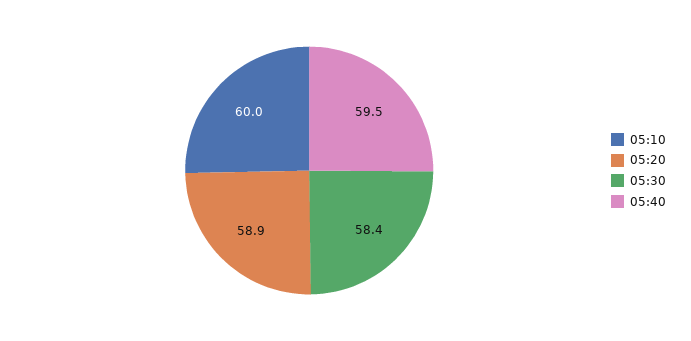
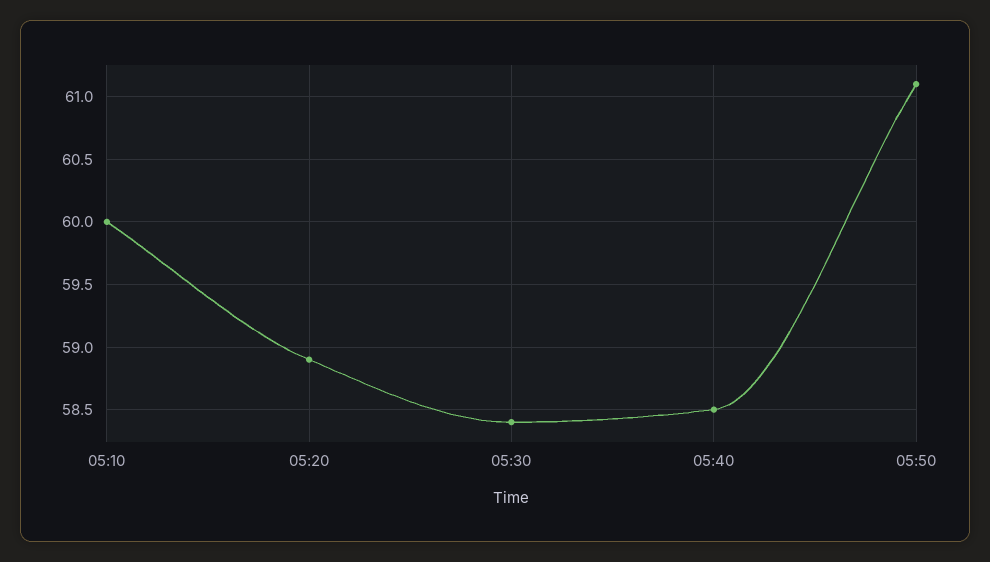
05:40: 59.5 -> 58.5
05:50: none -> 61.1

